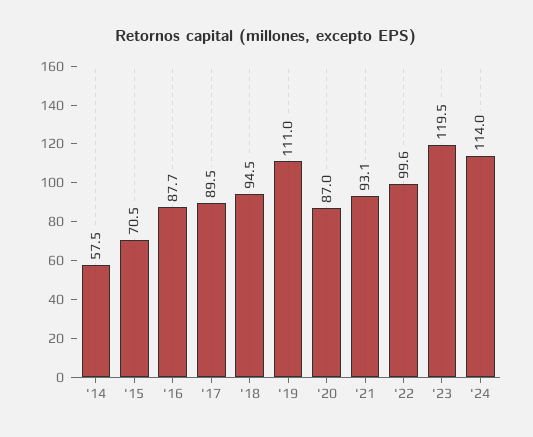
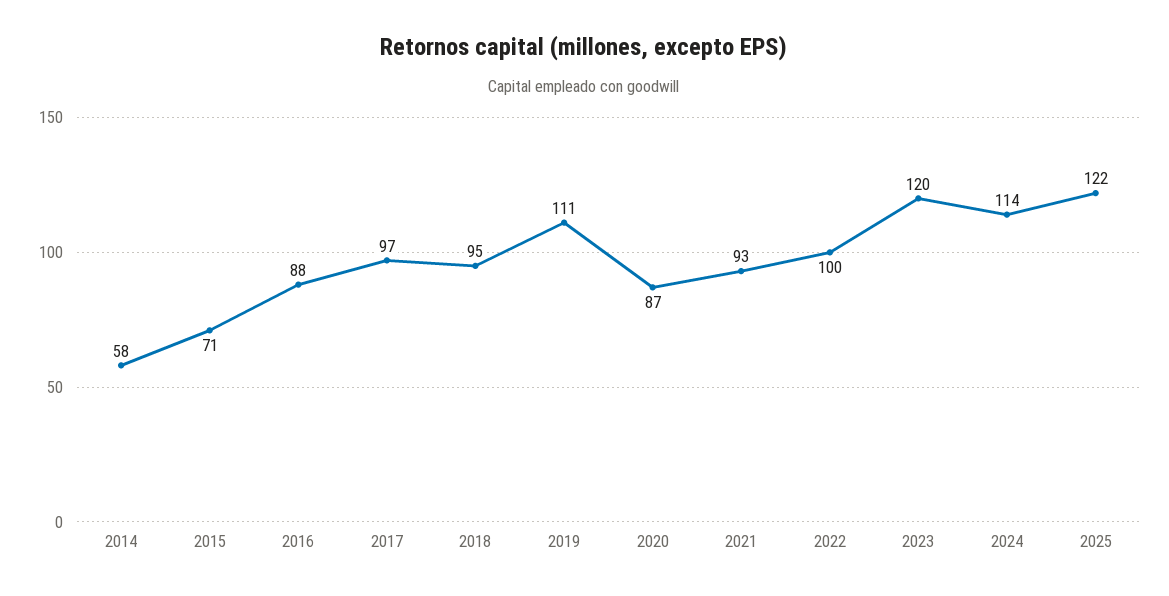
'17: 89.5 -> 97
2025: none -> 122

